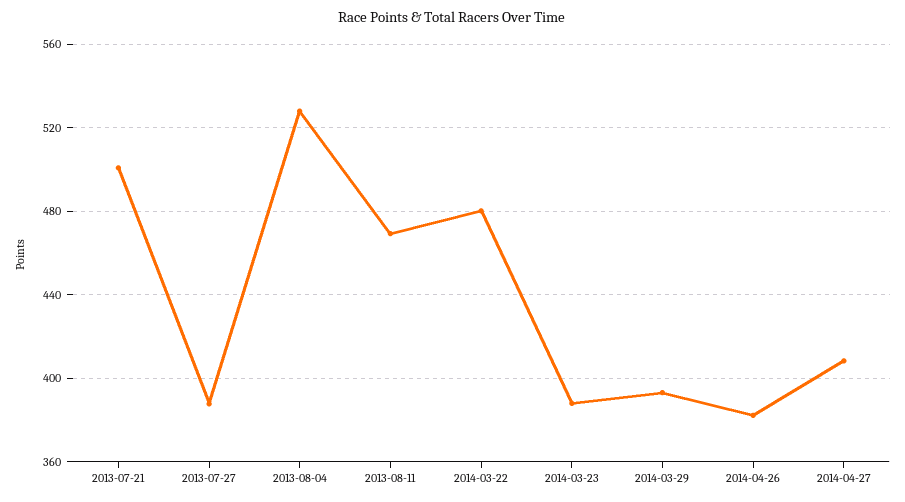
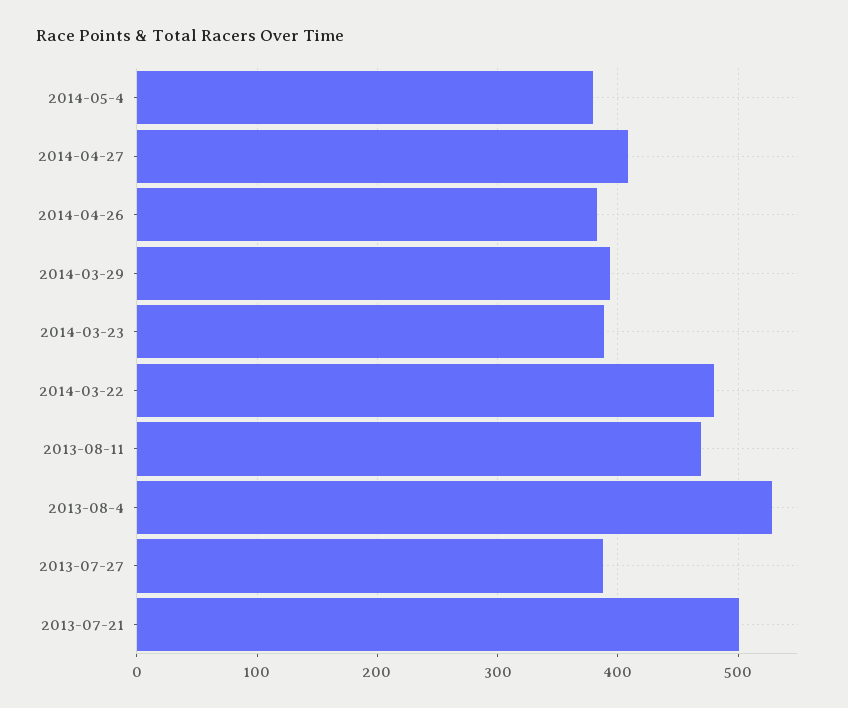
2014-05-4: none -> 380

